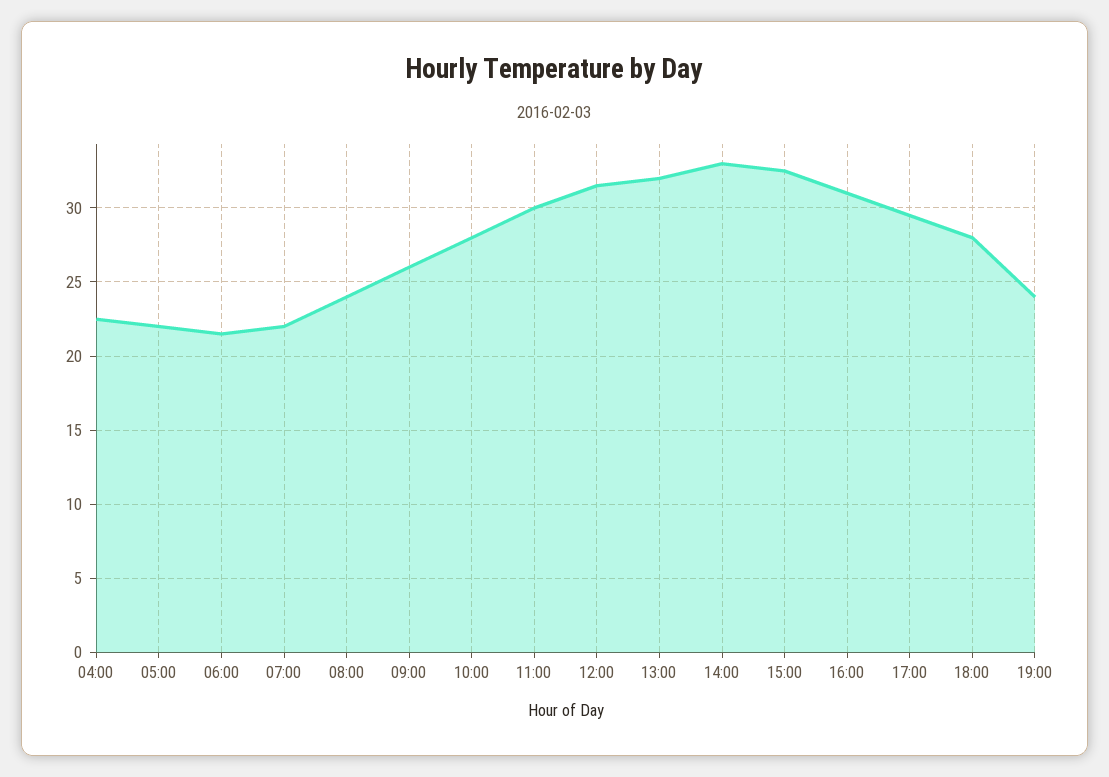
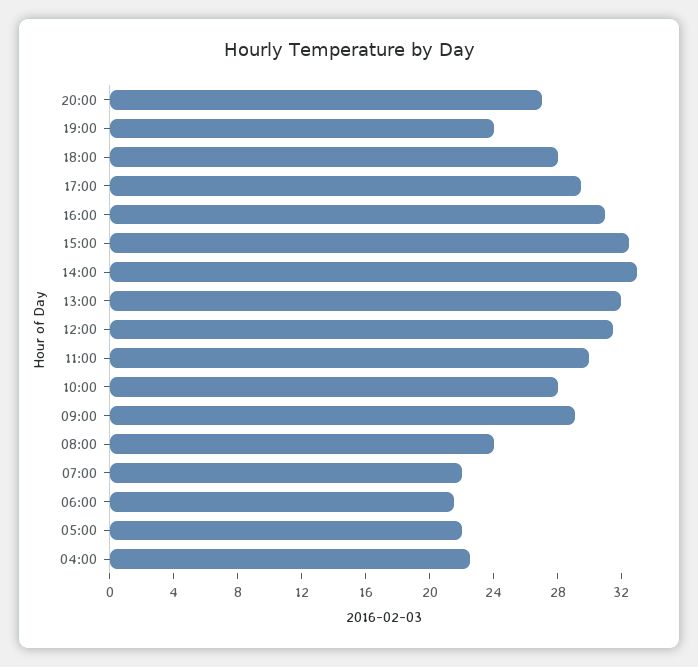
09:00: 26 -> 29
20:00: none -> 27

